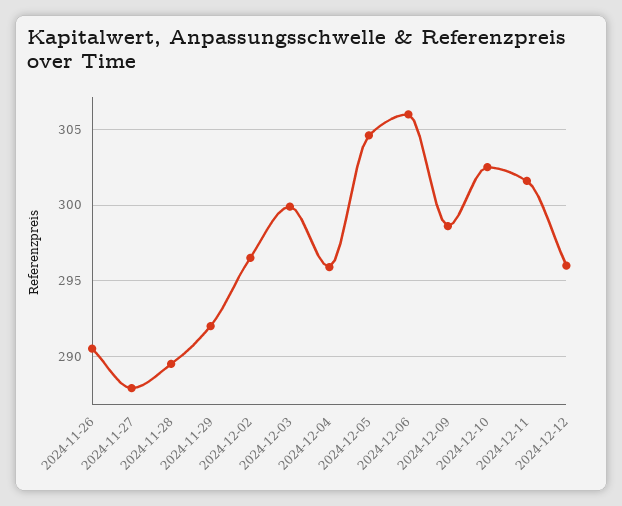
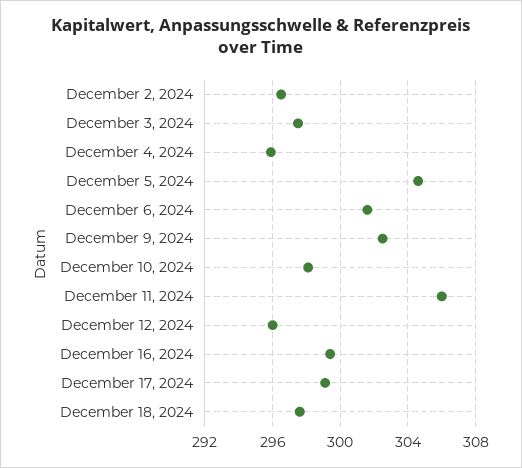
2024-11-26: 290.5 -> none
2024-11-27: 288 -> none
2024-11-28: 289.5 -> none
2024-11-29: 292 -> none
2024-12-03: 300 -> 297.5
2024-12-06: 306 -> 301.5
2024-12-09: 298.5 -> 302.5
2024-12-10: 302.5 -> 298
2024-12-11: 301.5 -> 306
December 16, 2024: none -> 299.5
December 17, 2024: none -> 299
December 18, 2024: none -> 297.5

